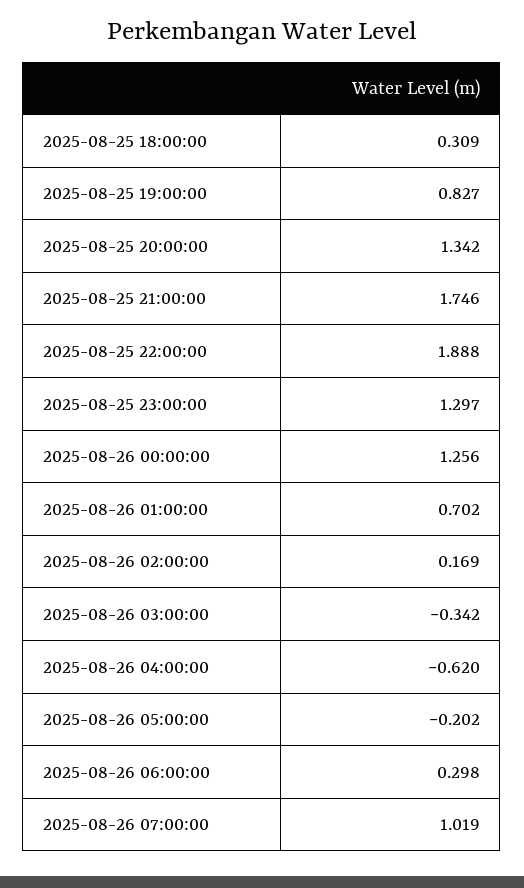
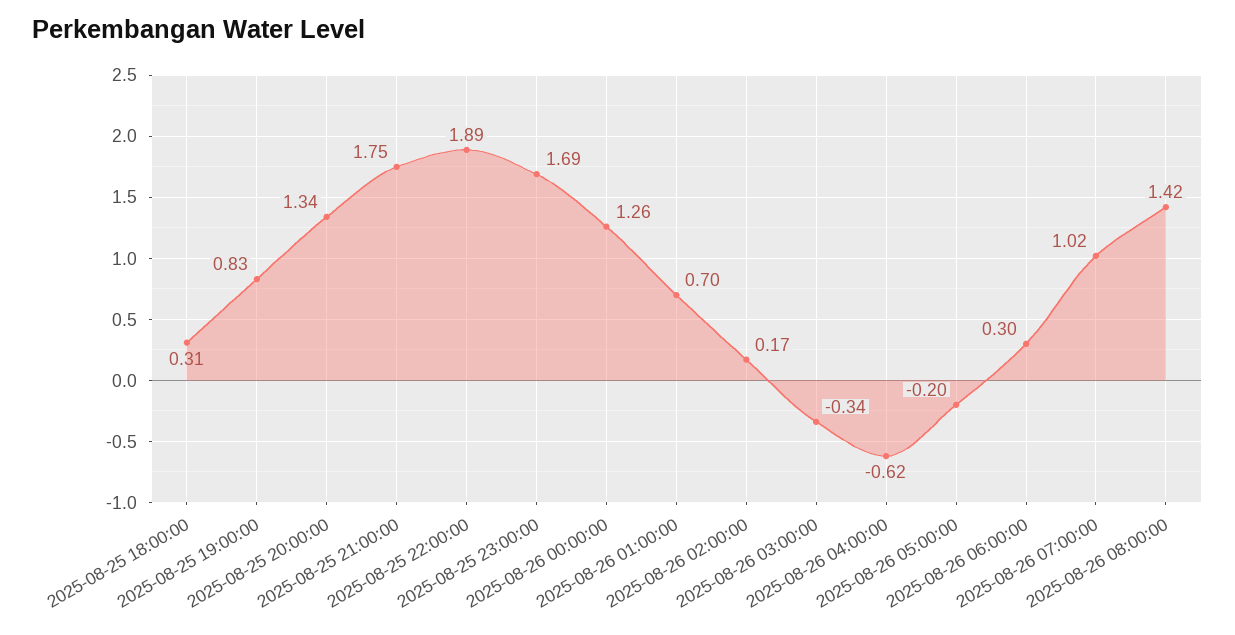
2025-08-25 23:00:00: 1.297 -> 1.69
2025-08-26 08:00:00: none -> 1.42

